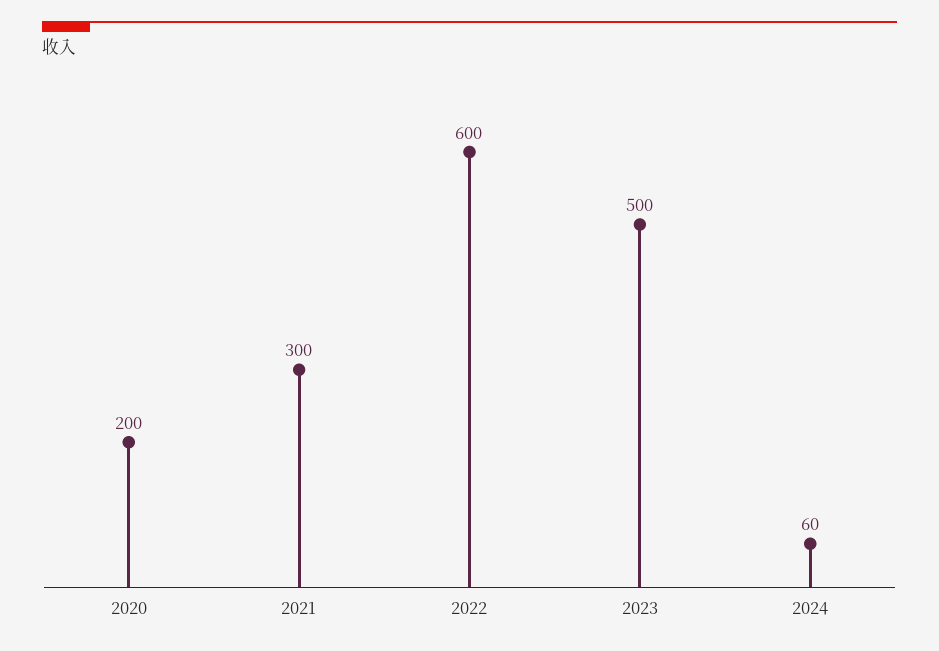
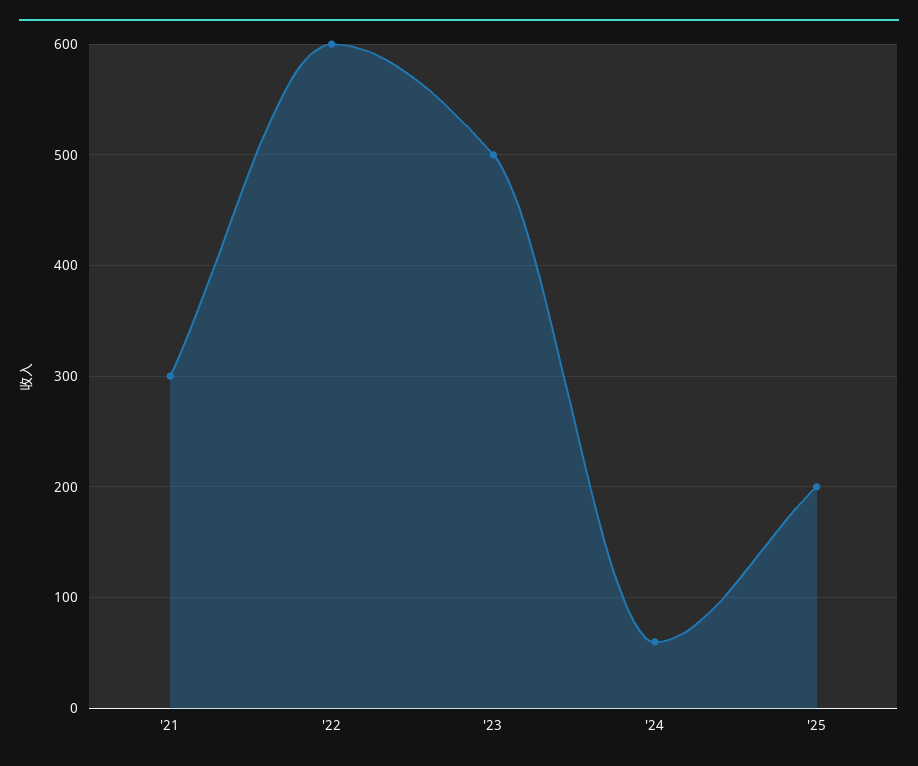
2020: 200 -> none
'25: none -> 200

